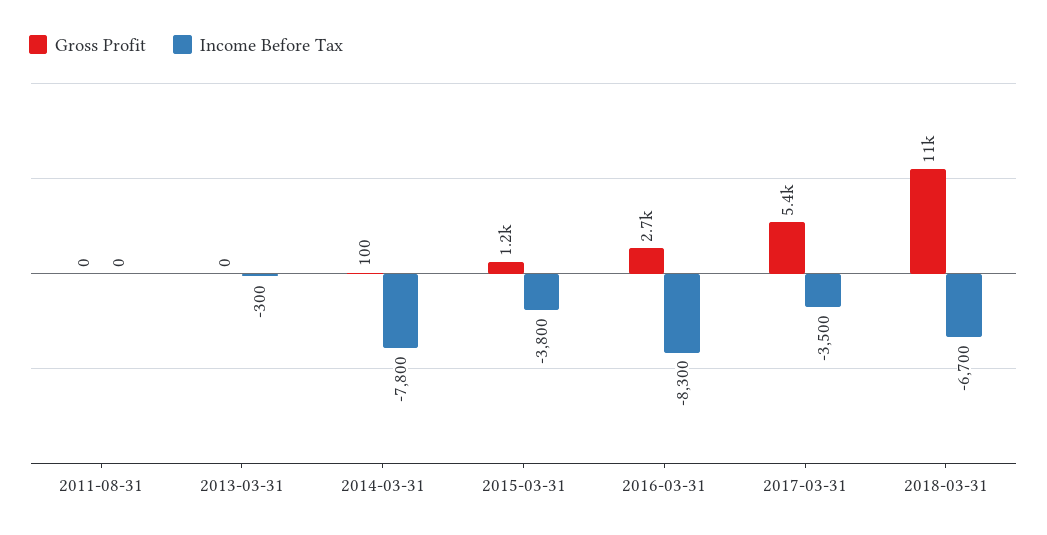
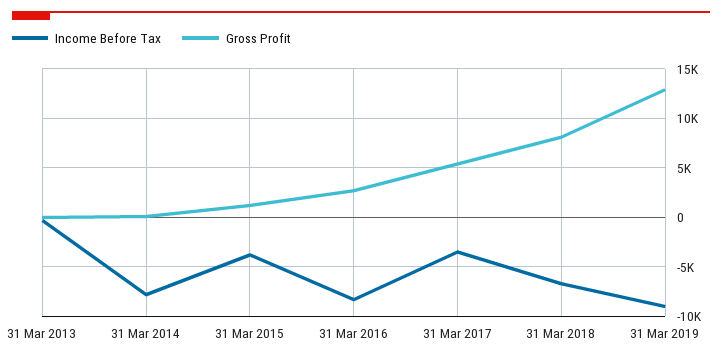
Gross Profit, 2011-08-31: 0 -> none
Income Before Tax, 2011-08-31: 0 -> none
Gross Profit, 2018-03-31: 11000 -> 8000
Income Before Tax, 31 Mar 2019: none -> -9000
Gross Profit, 31 Mar 2019: none -> 13000

